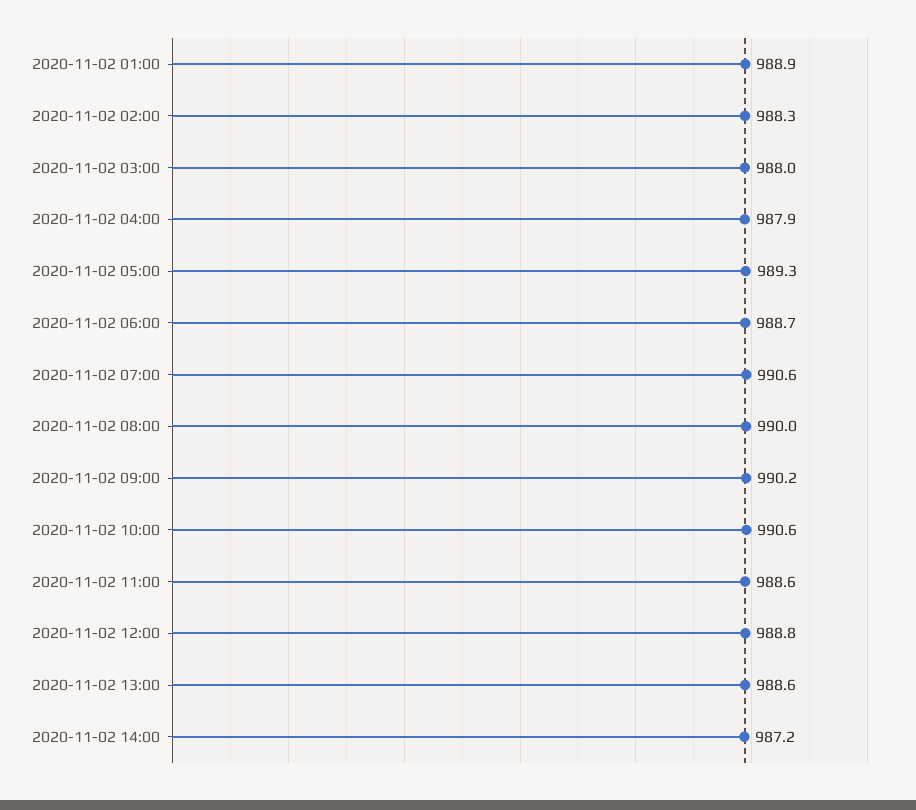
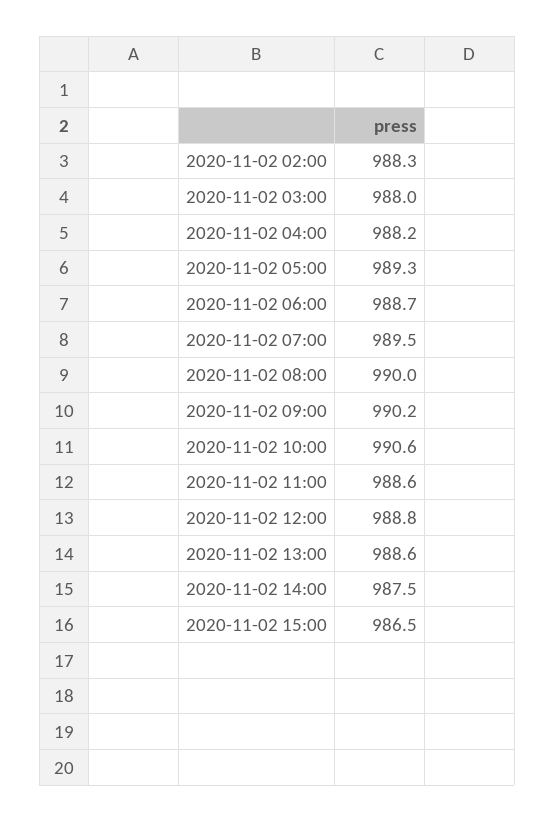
2020-11-02 01:00: 988.9 -> none
2020-11-02 04:00: 987.9 -> 988.2
2020-11-02 07:00: 990.6 -> 989.5
2020-11-02 14:00: 987.2 -> 987.5
2020-11-02 15:00: none -> 986.5

